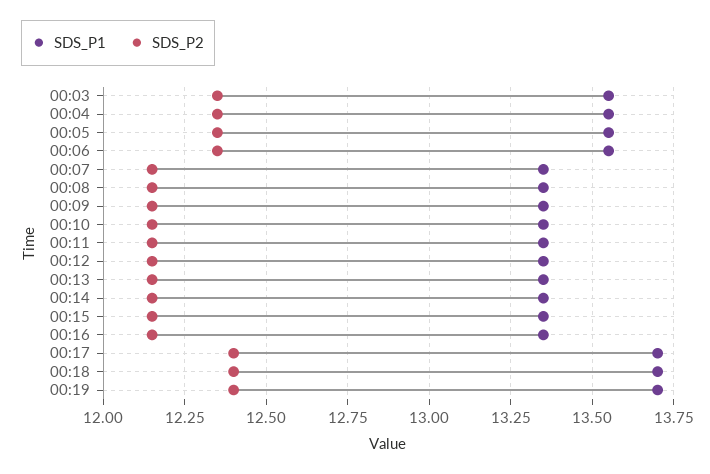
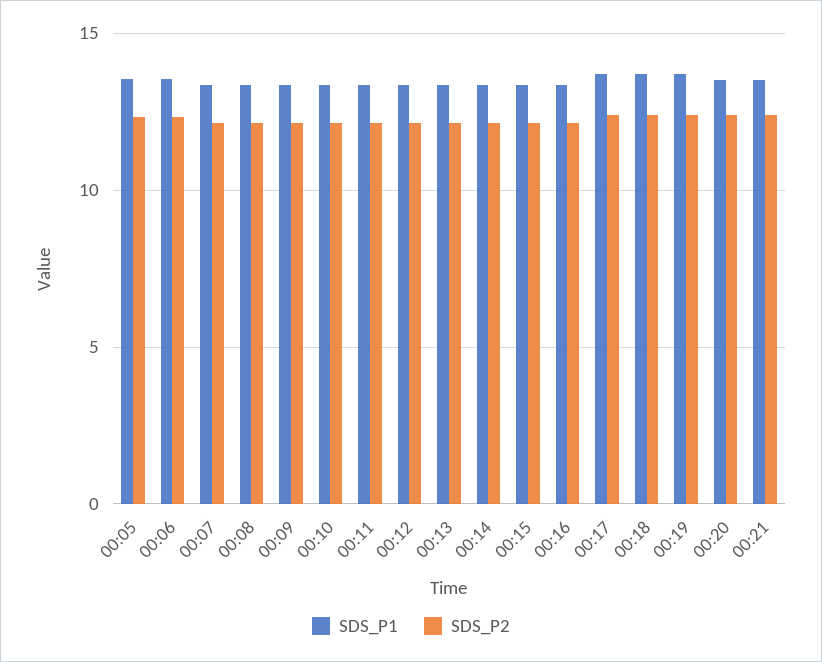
SDS_P1, 00:03: 13.55 -> none
SDS_P2, 00:03: 12.35 -> none
SDS_P1, 00:04: 13.55 -> none
SDS_P2, 00:04: 12.35 -> none
SDS_P1, 00:20: none -> 13.5
SDS_P2, 00:20: none -> 12.5
SDS_P1, 00:21: none -> 13.5
SDS_P2, 00:21: none -> 12.5

